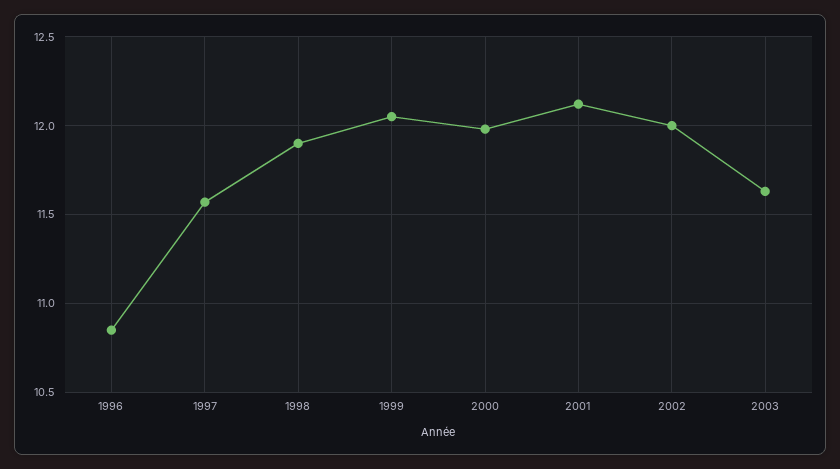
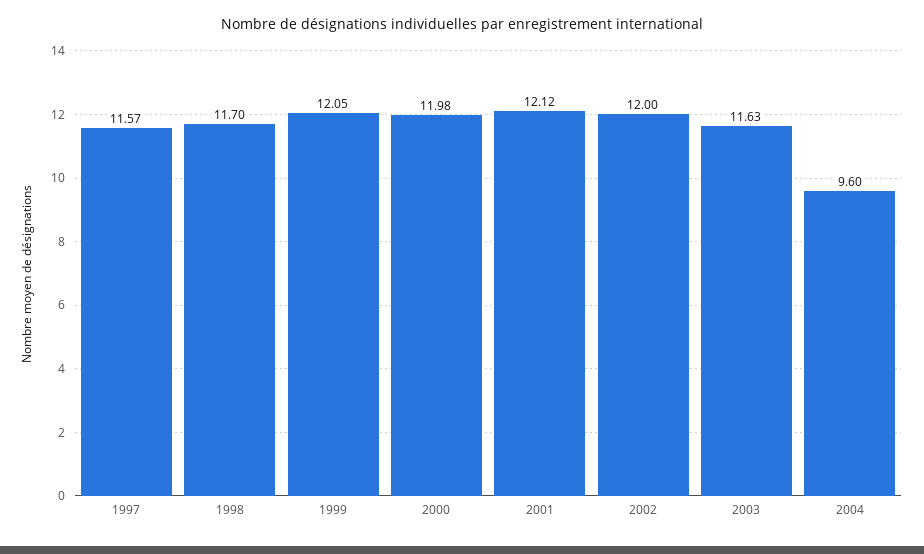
1996: 10.85 -> none
1998: 11.9 -> 11.7
2004: none -> 9.6

